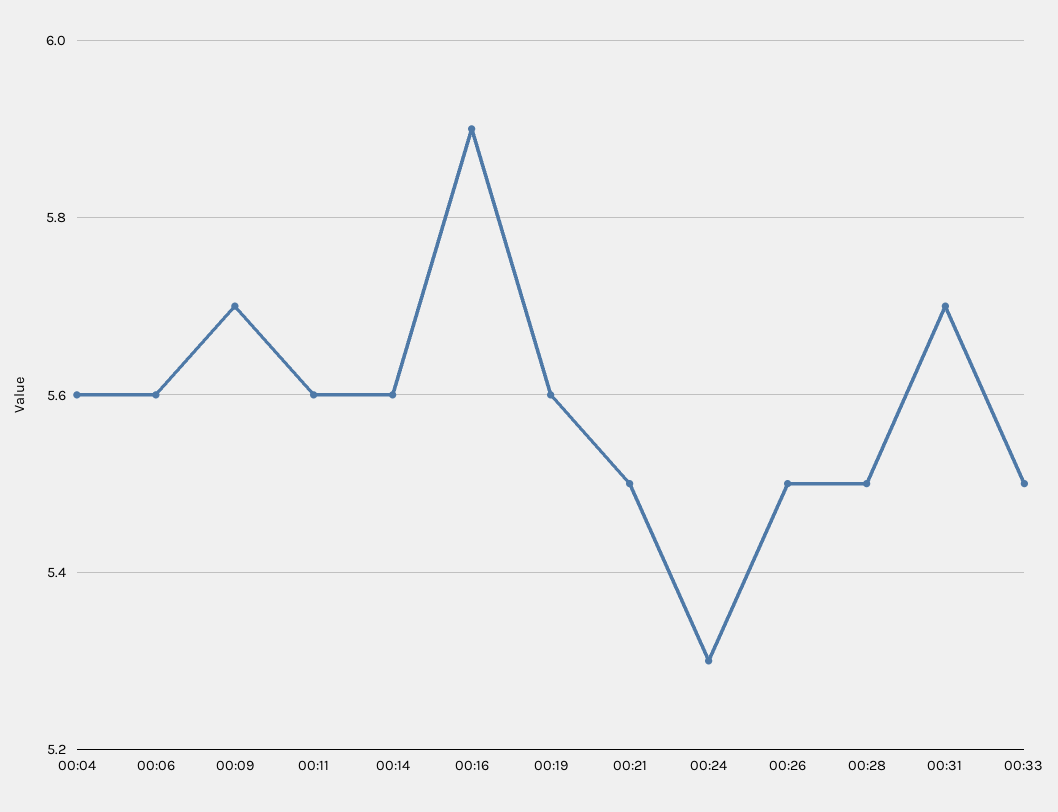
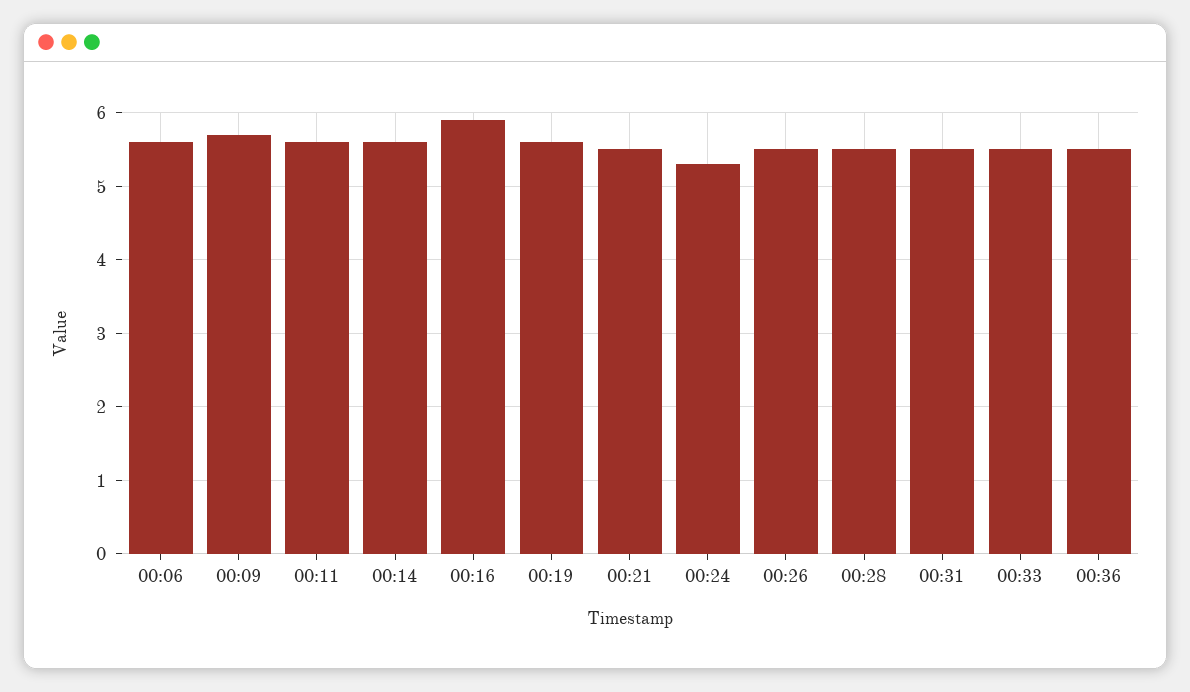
00:04: 5.6 -> none
00:31: 5.7 -> 5.5
00:36: none -> 5.5

